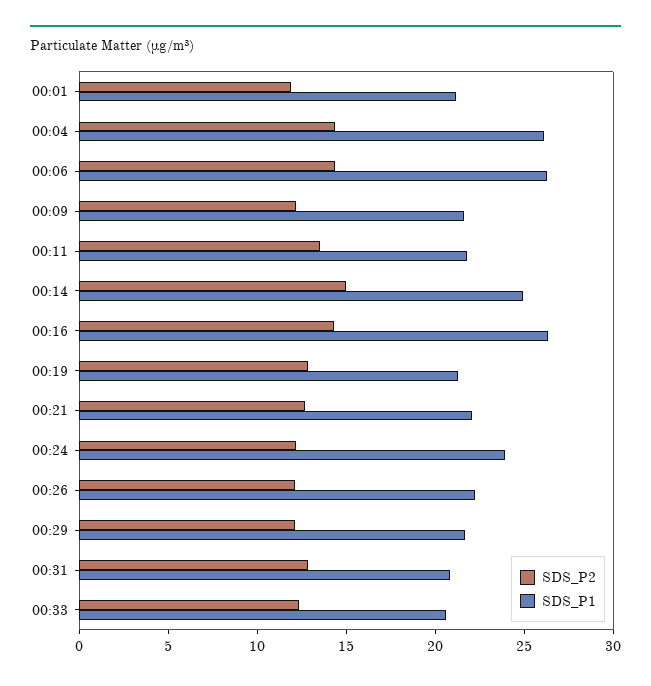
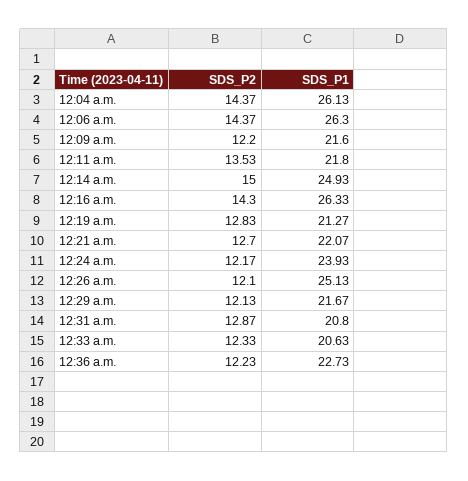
SDS_P2, 00:01: 12 -> none
SDS_P1, 00:01: 21 -> none
SDS_P1, 00:26: 22 -> 25.13
SDS_P2, 12:36 a.m.: none -> 12.23
SDS_P1, 12:36 a.m.: none -> 22.73

